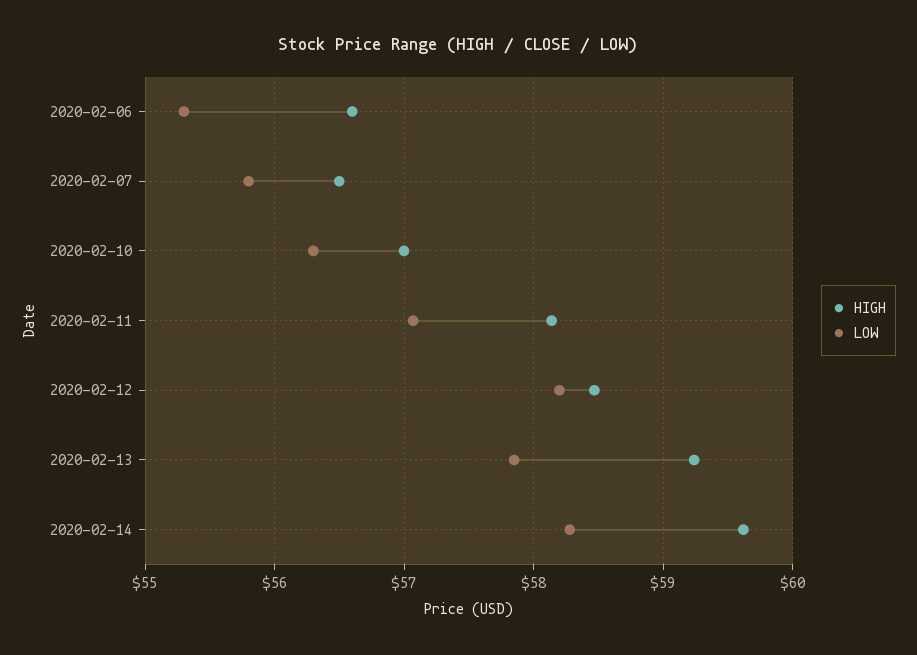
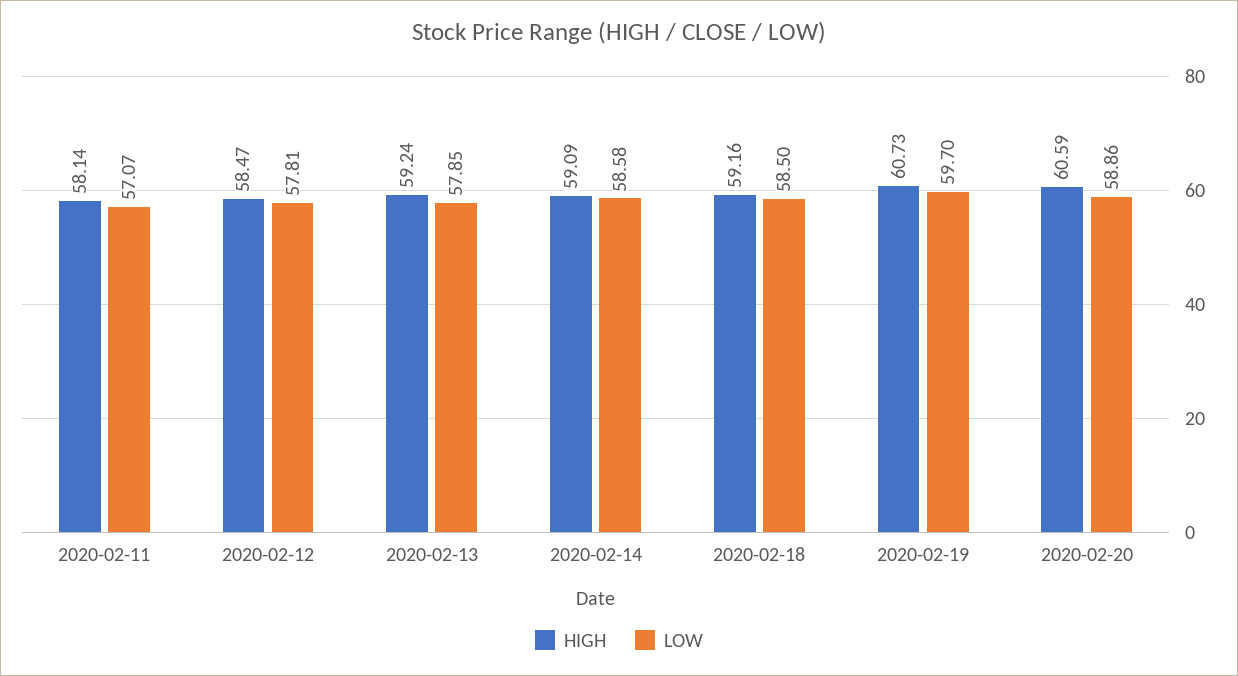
HIGH, 2020-02-06: 56.6 -> none
LOW, 2020-02-06: 55.3 -> none
HIGH, 2020-02-07: 56.5 -> none
LOW, 2020-02-07: 55.8 -> none
HIGH, 2020-02-10: 57 -> none
LOW, 2020-02-10: 56.3 -> none
LOW, 2020-02-12: 58.2 -> 57.81
HIGH, 2020-02-14: 59.6 -> 59.09
LOW, 2020-02-14: 58.3 -> 58.58
HIGH, 2020-02-18: none -> 59.16
LOW, 2020-02-18: none -> 58.5
HIGH, 2020-02-19: none -> 60.73
LOW, 2020-02-19: none -> 59.7
HIGH, 2020-02-20: none -> 60.59
LOW, 2020-02-20: none -> 58.86

